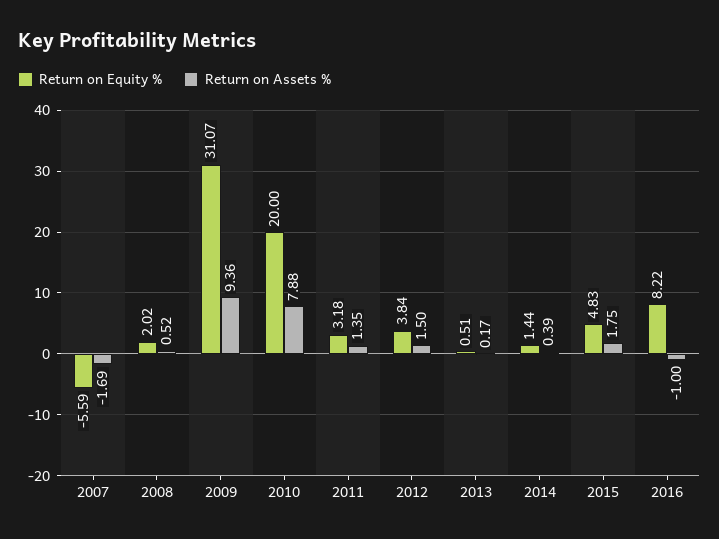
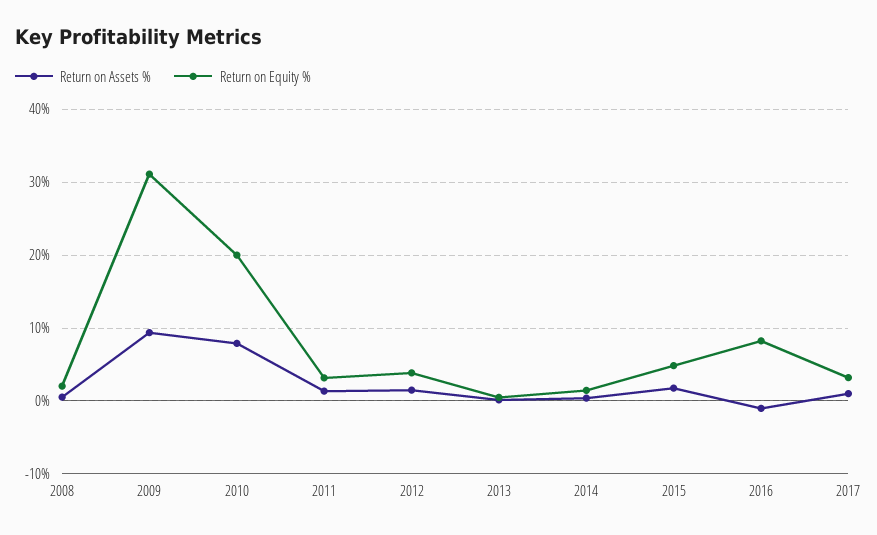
Return on Equity %, 2007: -5.59 -> none
Return on Assets %, 2007: -1.69 -> none
Return on Assets %, 2017: none -> 1
Return on Equity %, 2017: none -> 3

